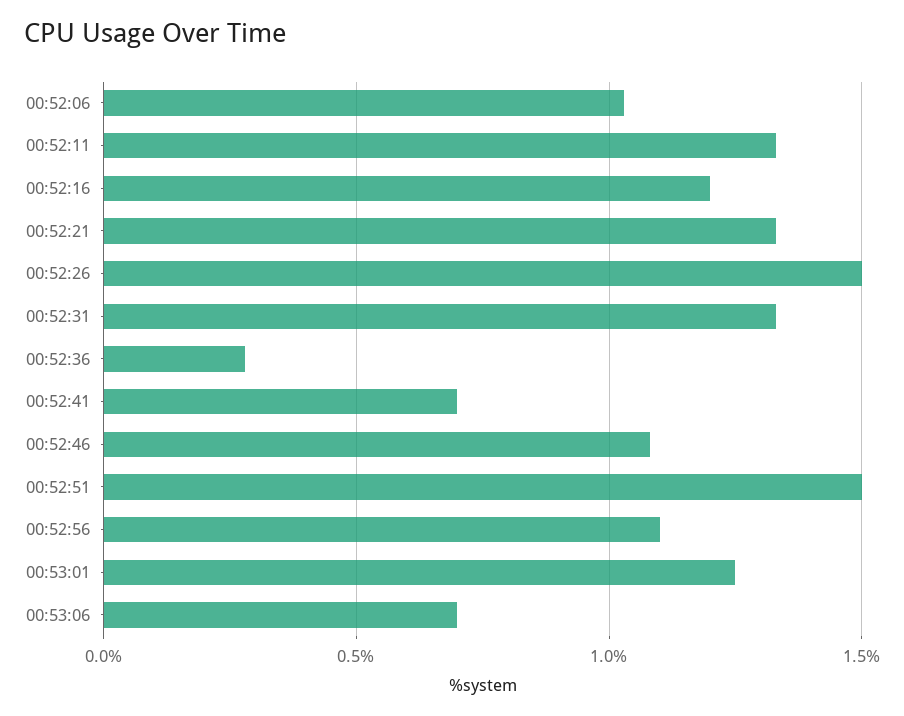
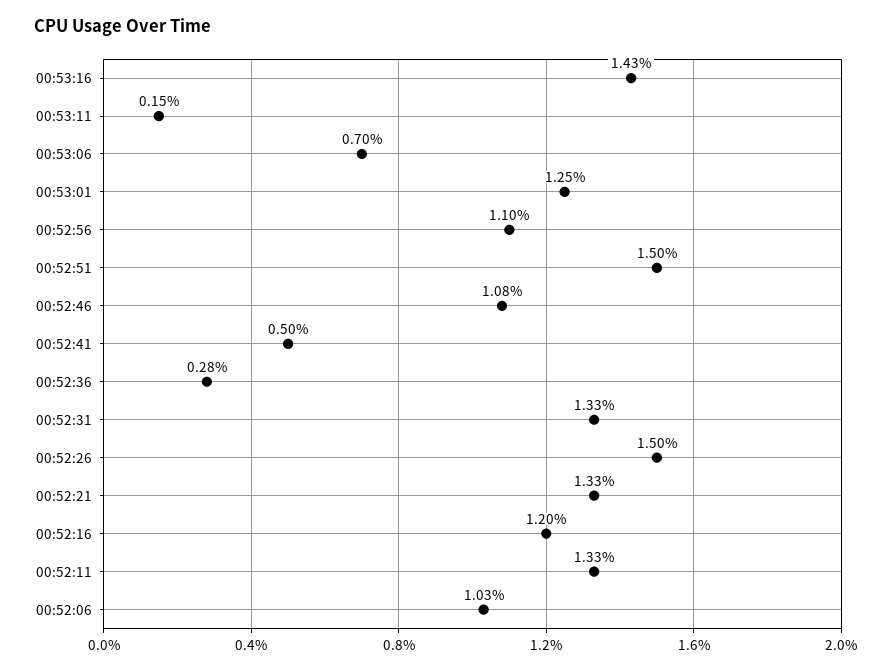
00:52:41: 0.7 -> 0.5
00:53:16: none -> 1.43
00:53:11: none -> 0.15

